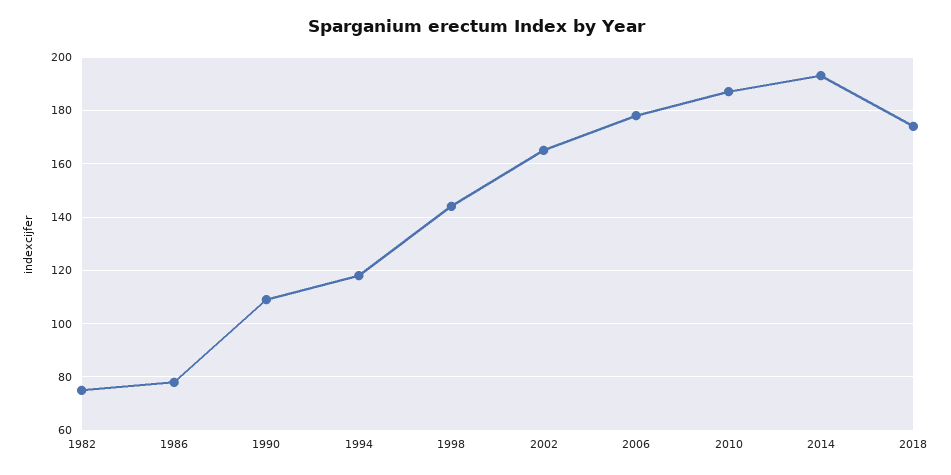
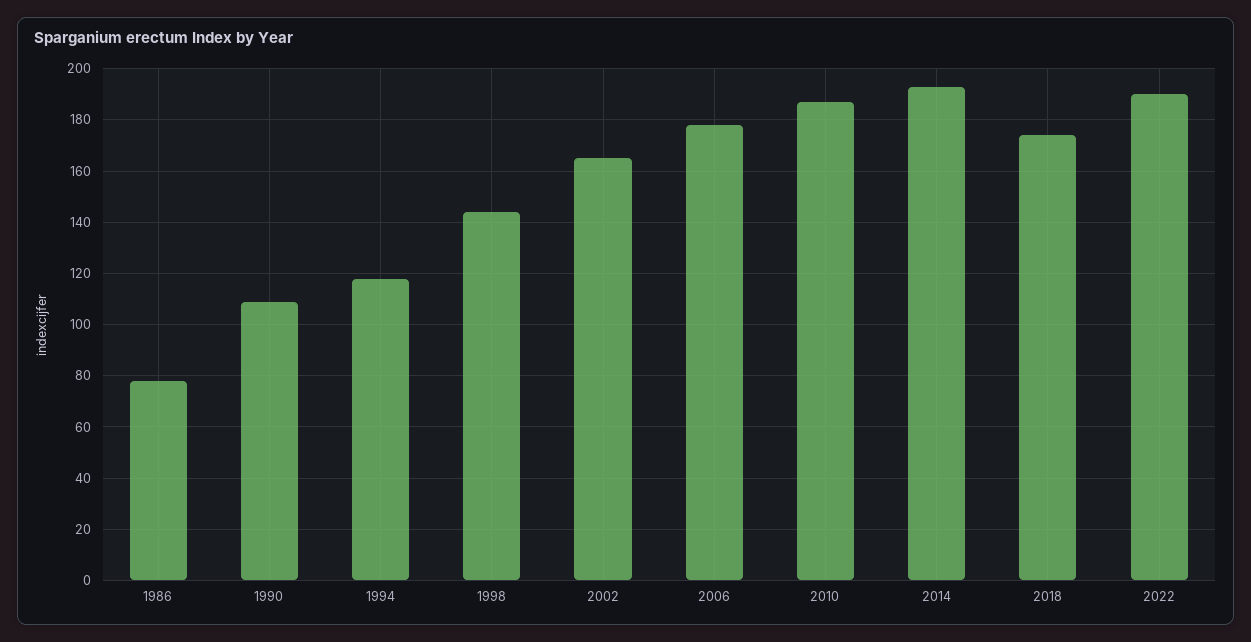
1982: 75 -> none
2022: none -> 190

